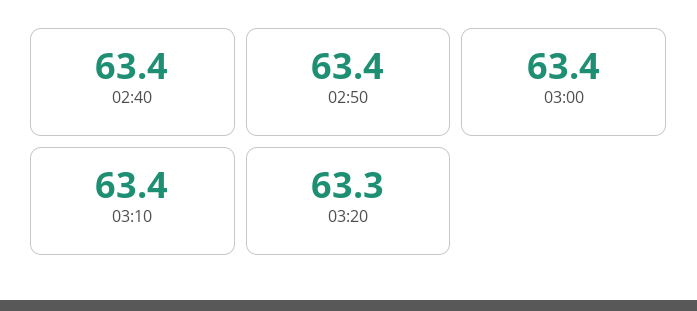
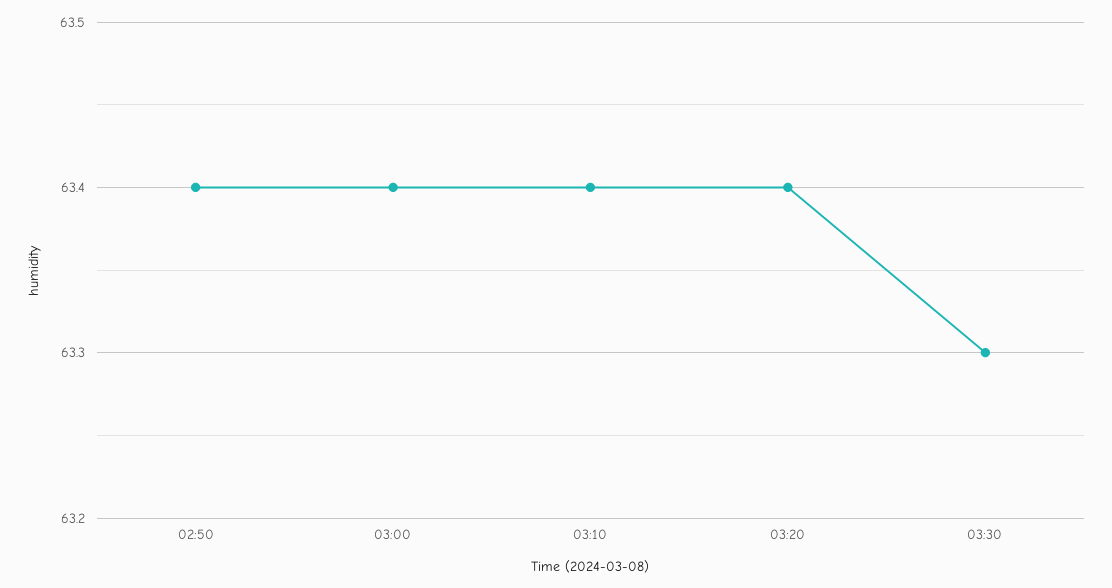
02:40: 63.4 -> none
03:20: 63.3 -> 63.4
03:30: none -> 63.3

